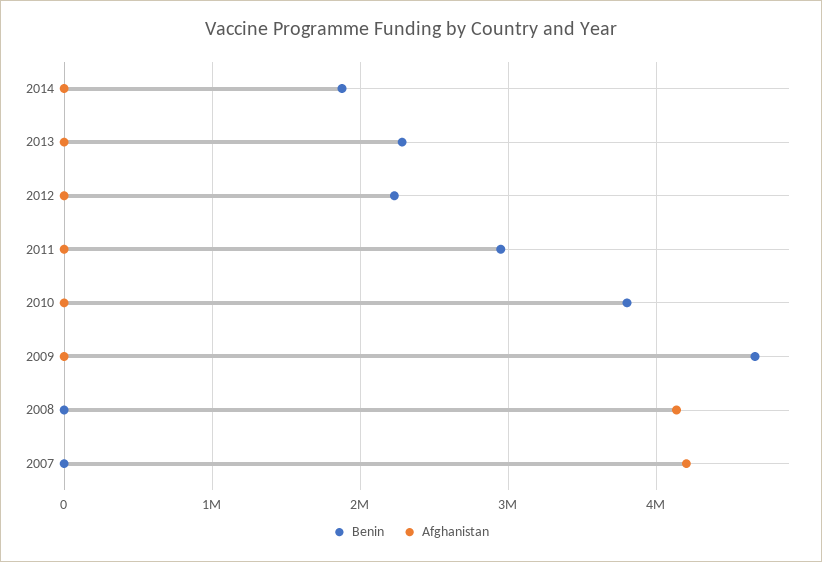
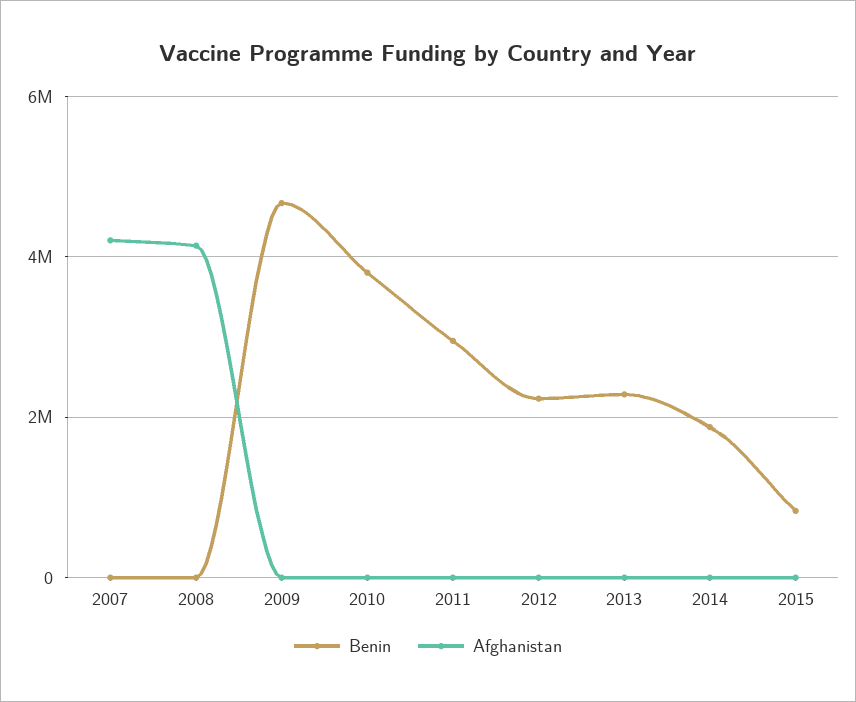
Benin, 2015: none -> 800000
Afghanistan, 2015: none -> 0

